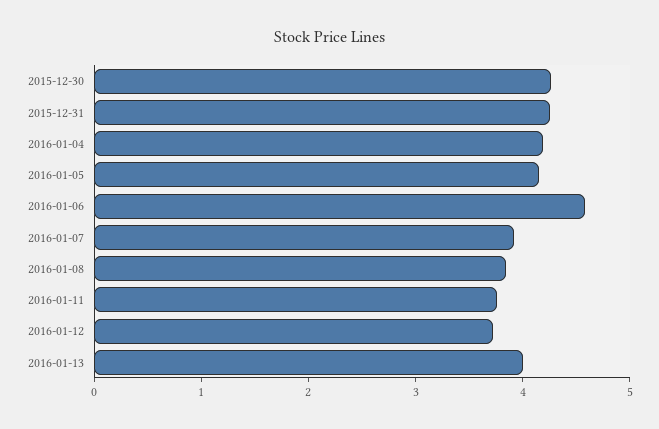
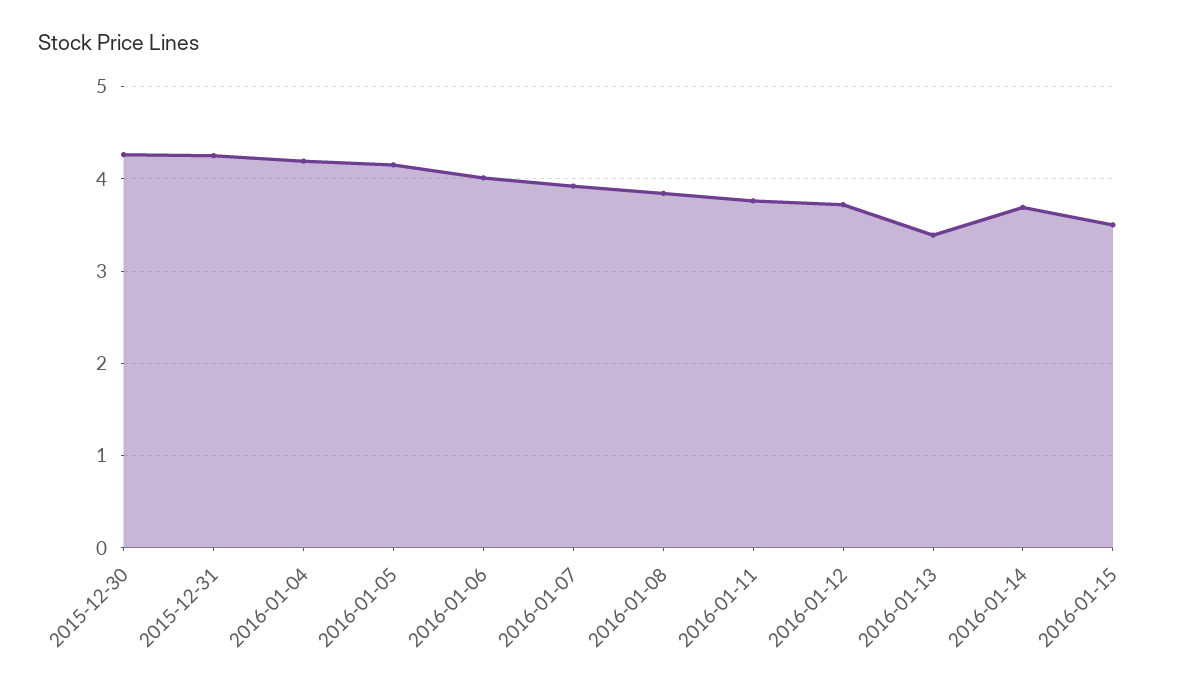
2016-01-06: 4.6 -> 4
2016-01-13: 4 -> 3.4
2016-01-14: none -> 3.7
2016-01-15: none -> 3.5

